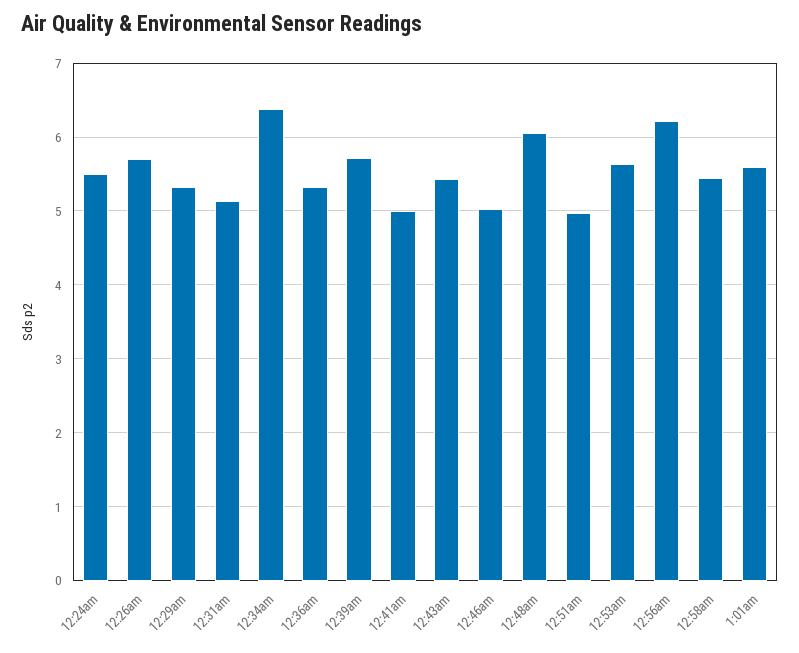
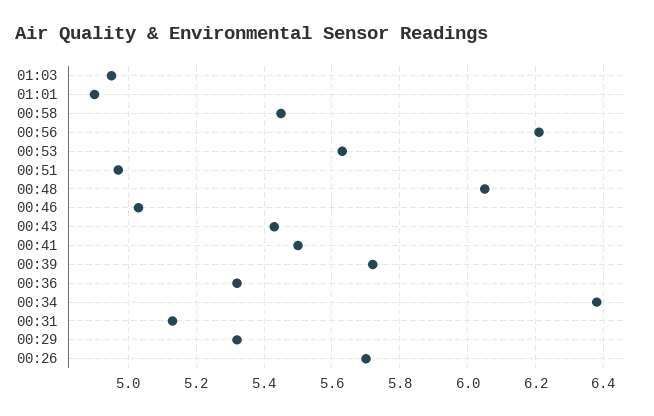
12:24am: 5.5 -> none
12:41am: 5 -> 5.5
1:01am: 5.6 -> 4.9
01:03: none -> 4.95

